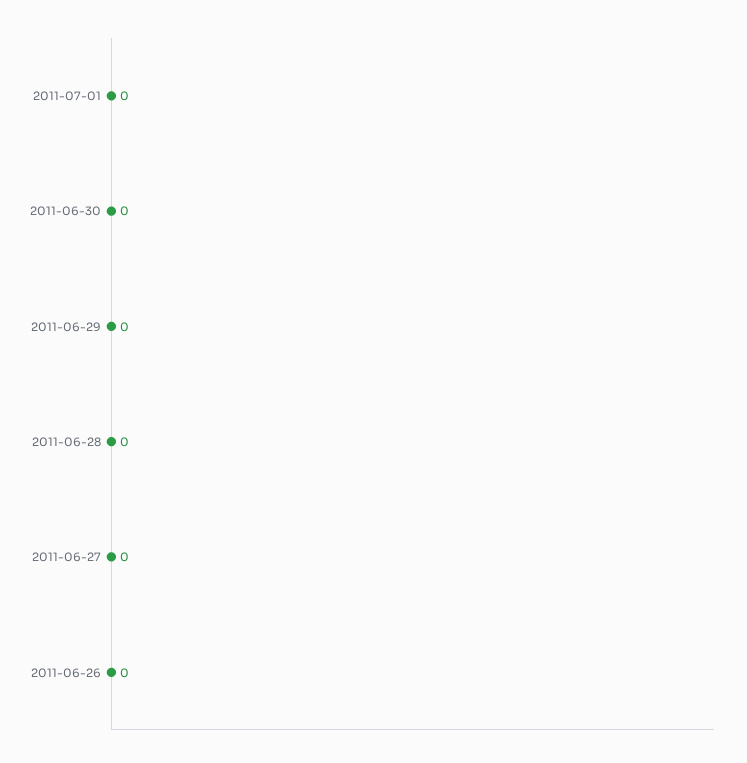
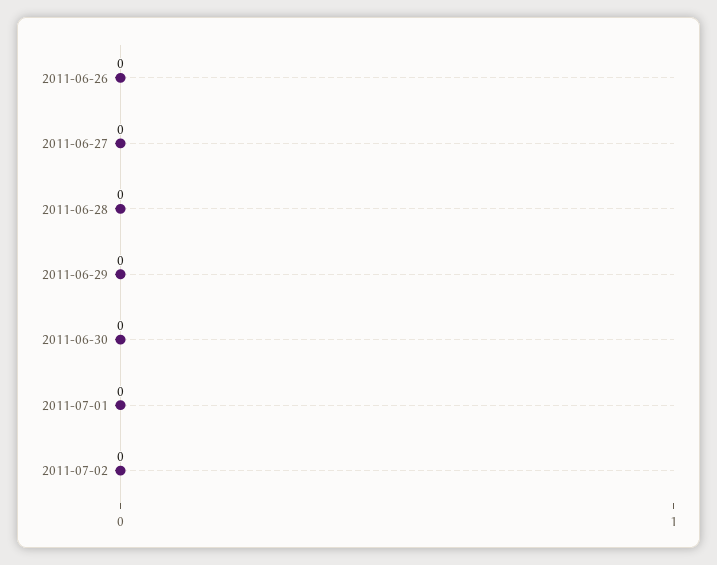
2011-07-02: none -> 0

